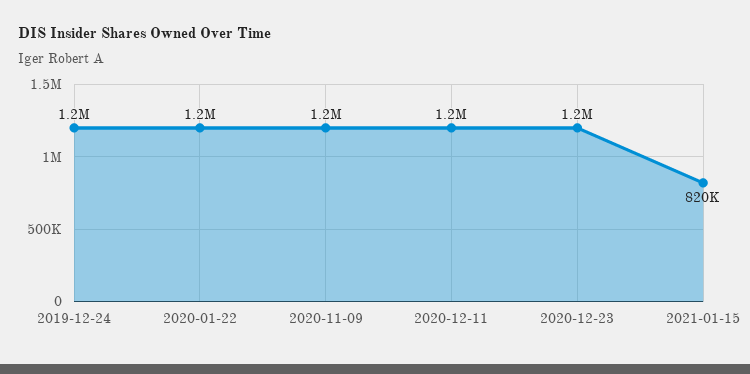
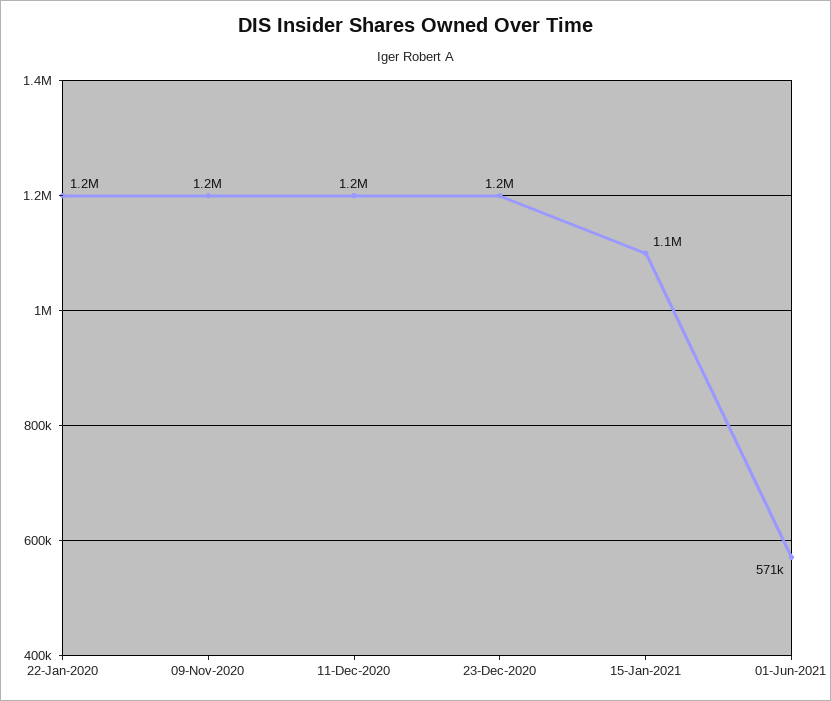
2019-12-24: 1200000 -> none
2021-01-15: 820000 -> 1100000
01-Jun-2021: none -> 571000

